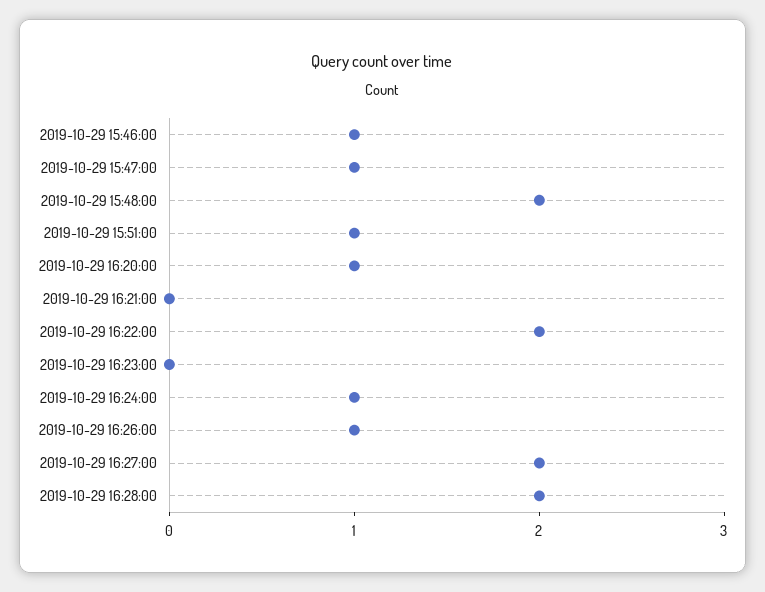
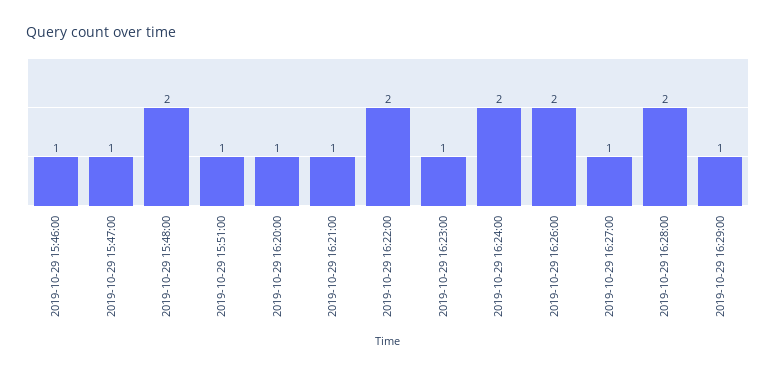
2019-10-29 16:21:00: 0 -> 1
2019-10-29 16:23:00: 0 -> 1
2019-10-29 16:24:00: 1 -> 2
2019-10-29 16:26:00: 1 -> 2
2019-10-29 16:27:00: 2 -> 1
2019-10-29 16:29:00: none -> 1

